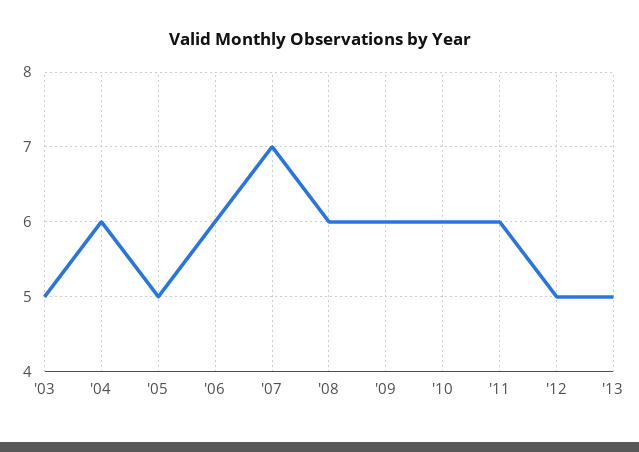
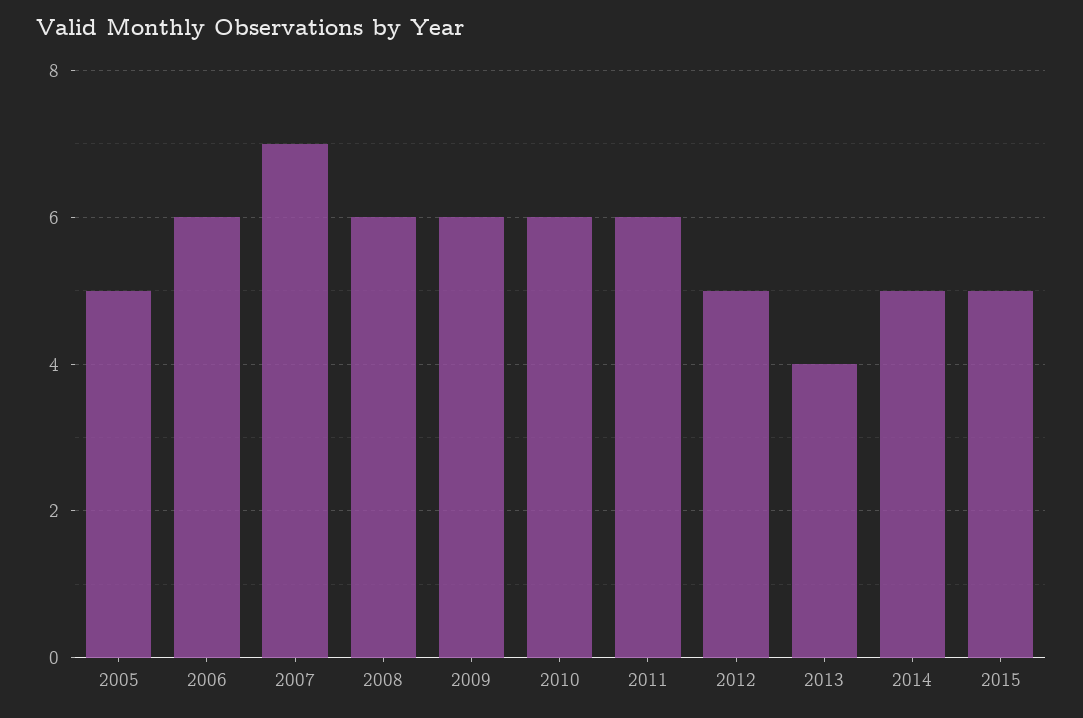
'03: 5 -> none
'04: 6 -> none
'13: 5 -> 4
2014: none -> 5
2015: none -> 5

